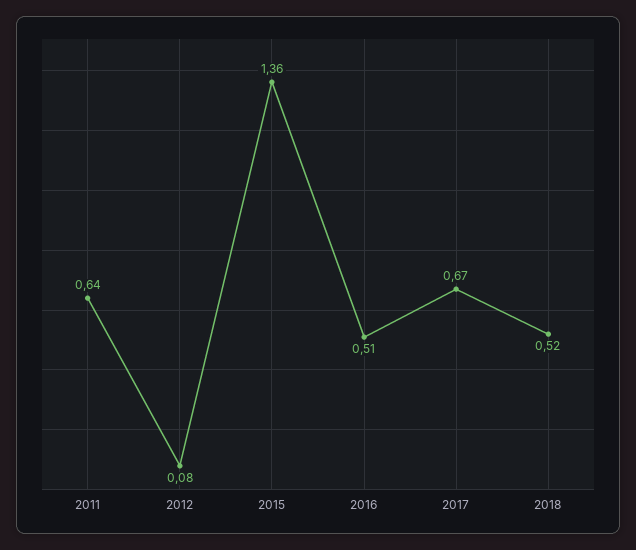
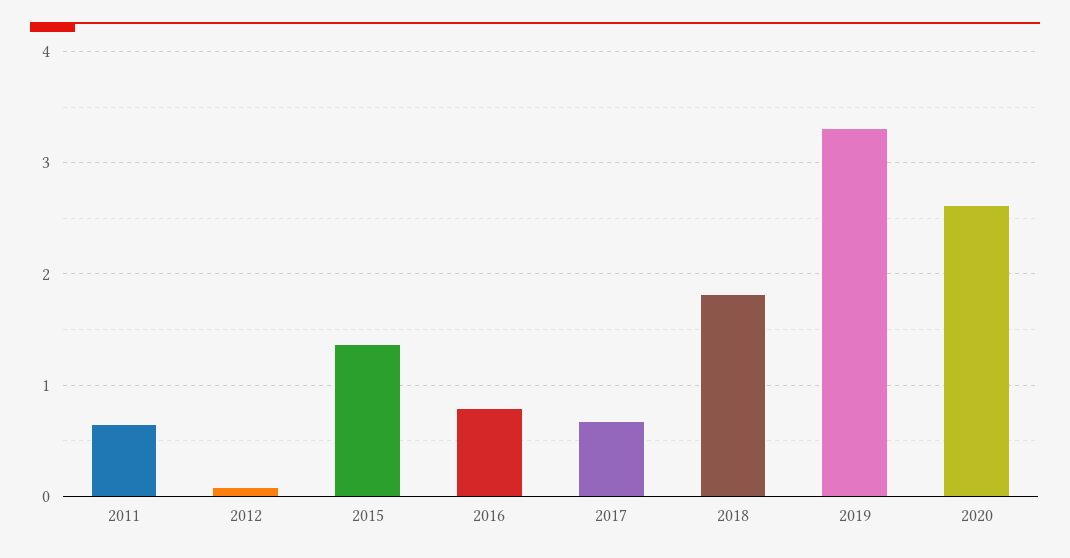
2016: 0.51 -> 0.8
2018: 0.52 -> 1.8
2019: none -> 3.3
2020: none -> 2.6

